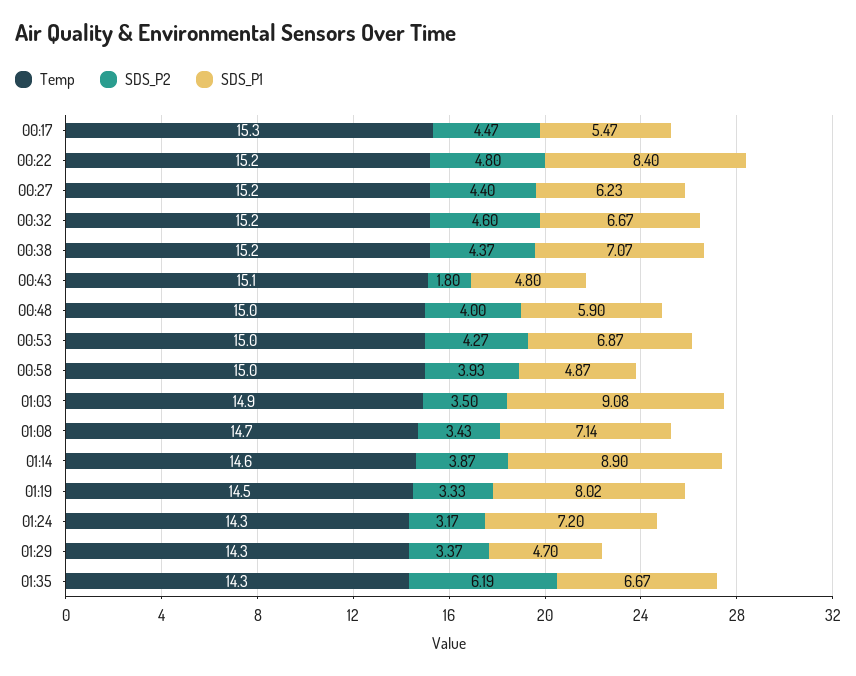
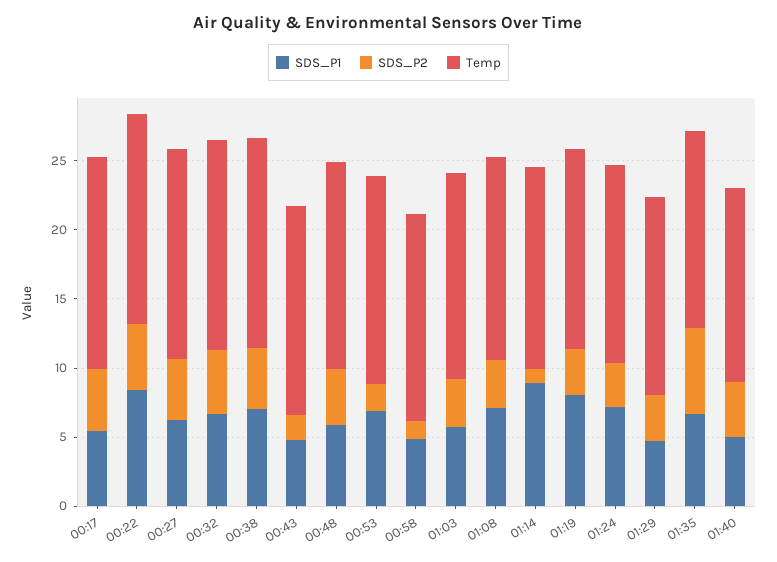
SDS_P2, 00:53: 4.27 -> 2
SDS_P2, 00:58: 3.93 -> 1
SDS_P1, 01:03: 9.08 -> 6
SDS_P2, 01:14: 3.87 -> 1
SDS_P1, 01:40: none -> 5
SDS_P2, 01:40: none -> 4
Temp, 01:40: none -> 14

